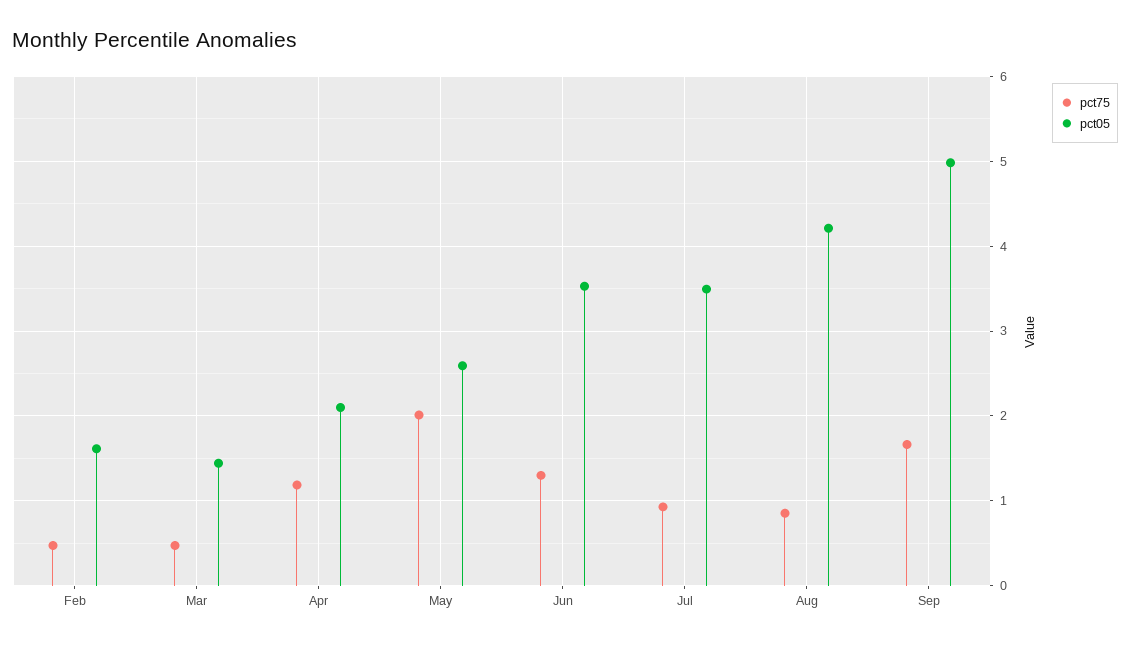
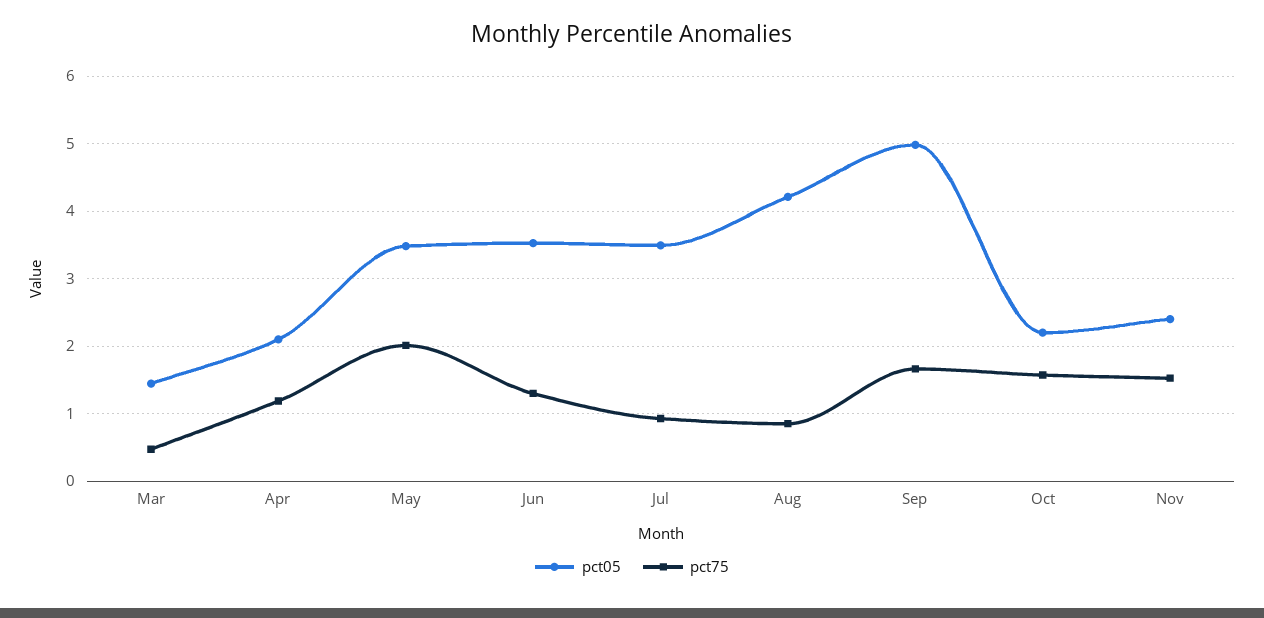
pct75, Feb: 0.5 -> none
pct05, Feb: 1.6 -> none
pct05, May: 2.6 -> 3.5
pct05, Oct: none -> 2.2
pct75, Oct: none -> 1.6
pct05, Nov: none -> 2.4
pct75, Nov: none -> 1.5

